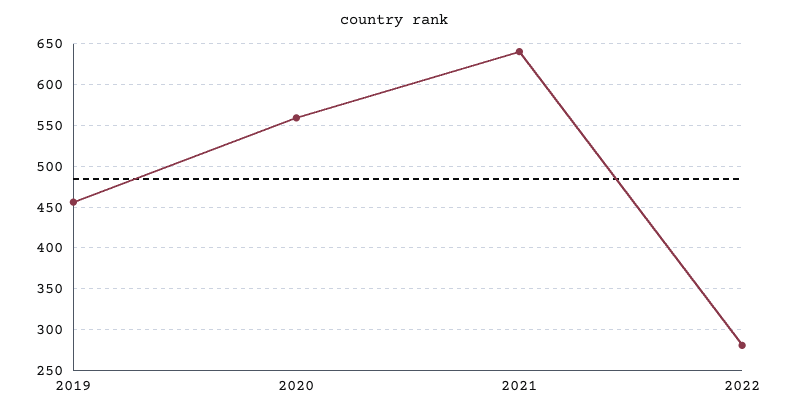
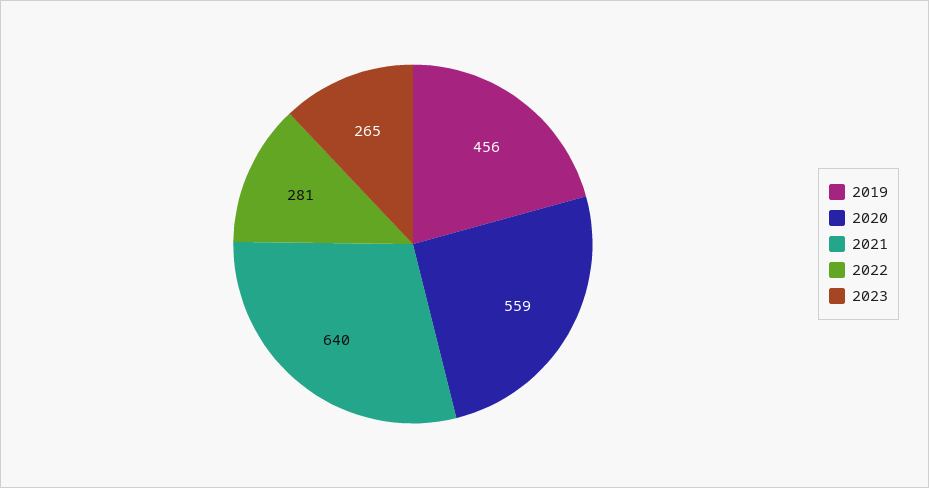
2023: none -> 265

